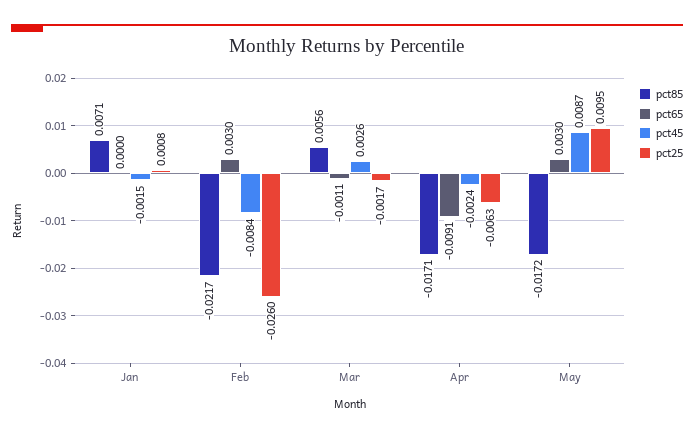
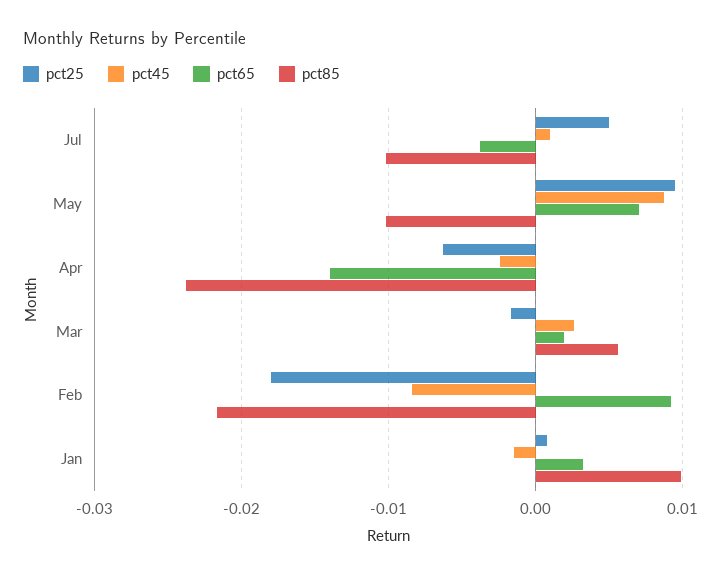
pct85, Jan: 0.0071 -> 0.01
pct65, Jan: 0 -> 0.003
pct65, Feb: 0.003 -> 0.009
pct25, Feb: -0.026 -> -0.018
pct65, Mar: -0.0011 -> 0.002
pct85, Apr: -0.0171 -> -0.024
pct65, Apr: -0.0091 -> -0.014
pct85, May: -0.0172 -> -0.01
pct65, May: 0.003 -> 0.007
pct25, Jul: none -> 0.005
pct45, Jul: none -> 0.001
pct65, Jul: none -> -0.004
pct85, Jul: none -> -0.01

